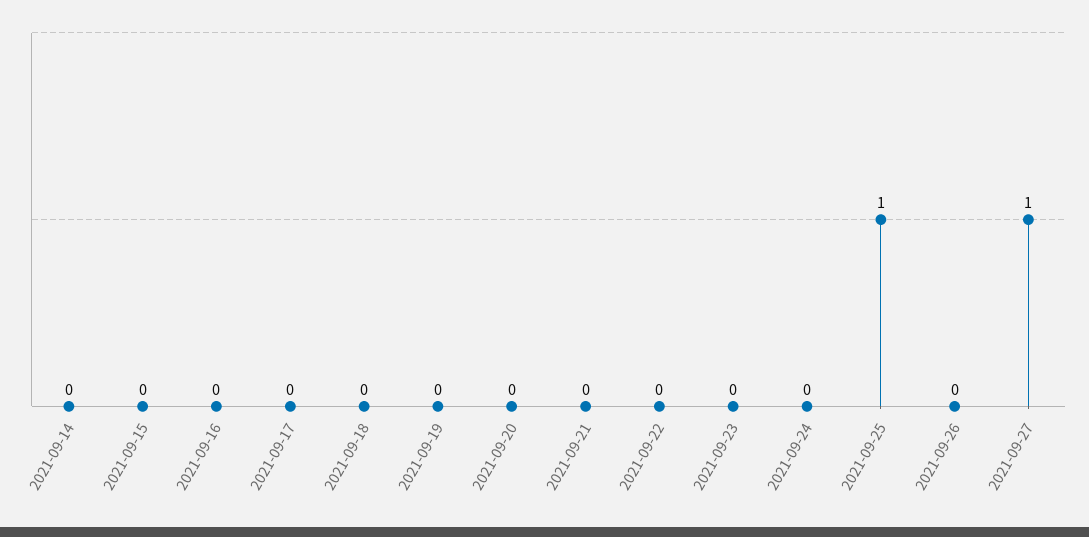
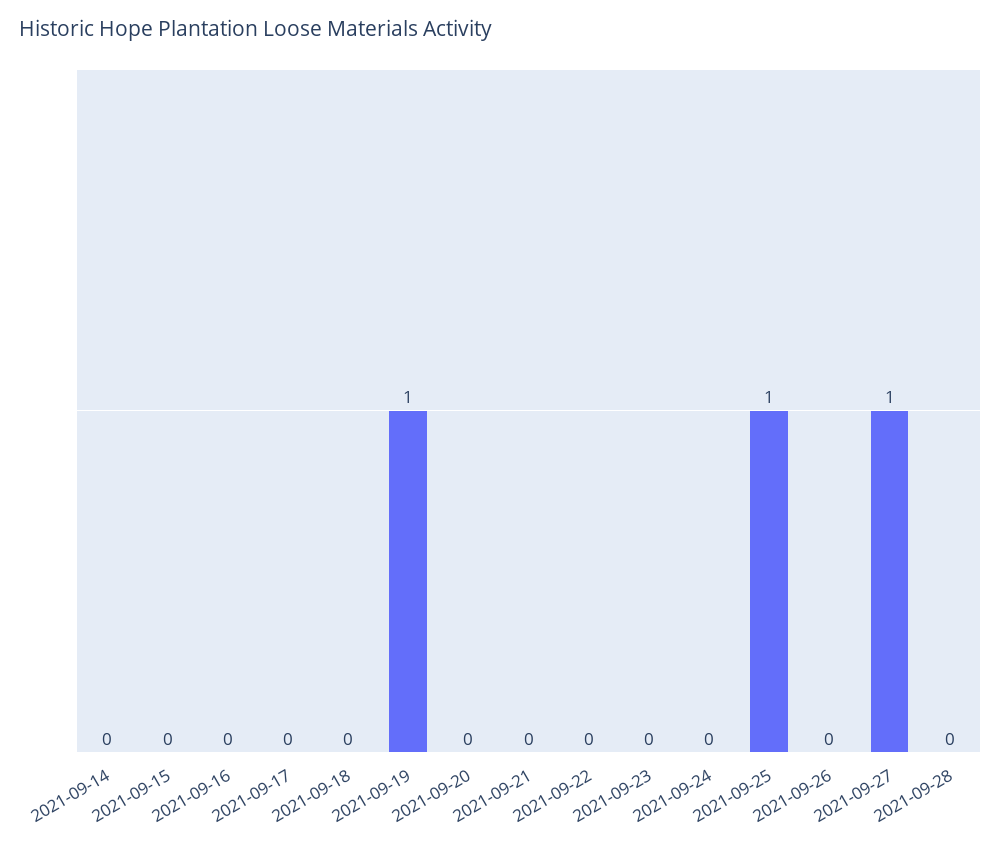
2021-09-19: 0 -> 1
2021-09-28: none -> 0

